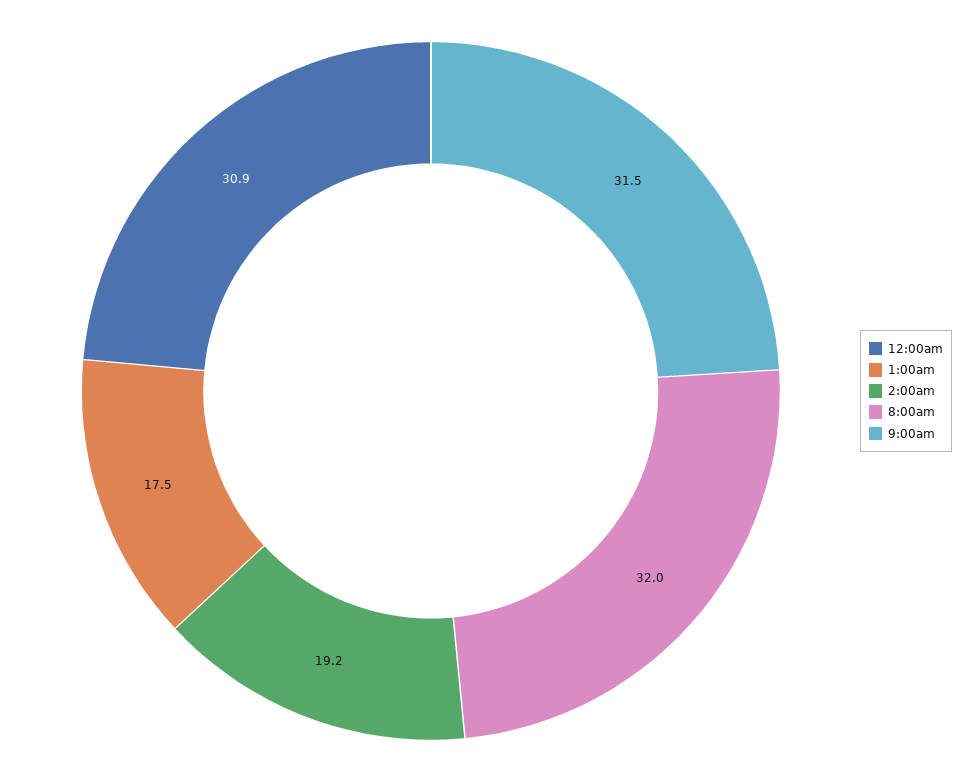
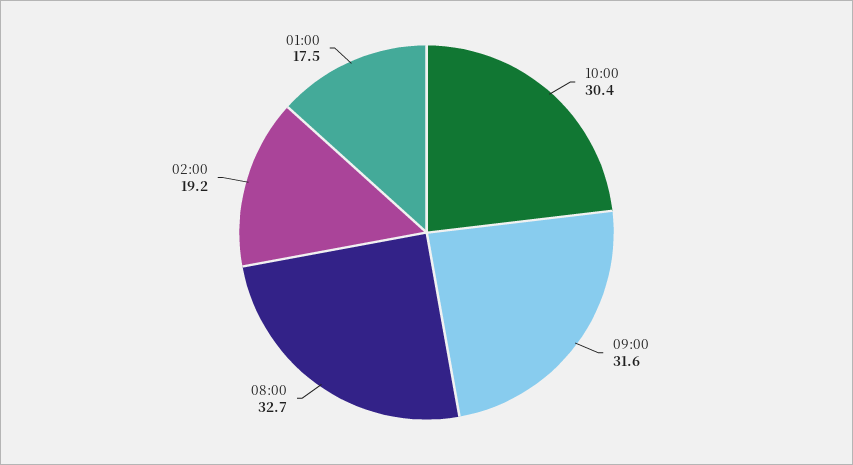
12:00am: 30.9 -> none
8:00am: 32 -> 32.7
9:00am: 31.5 -> 31.6
10:00: none -> 30.4

